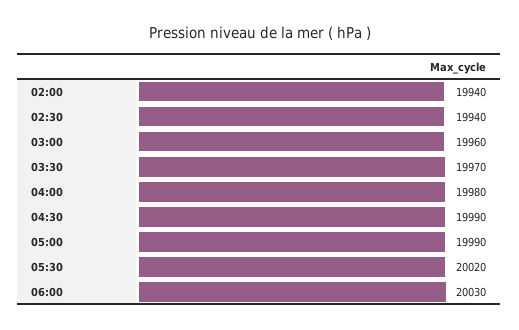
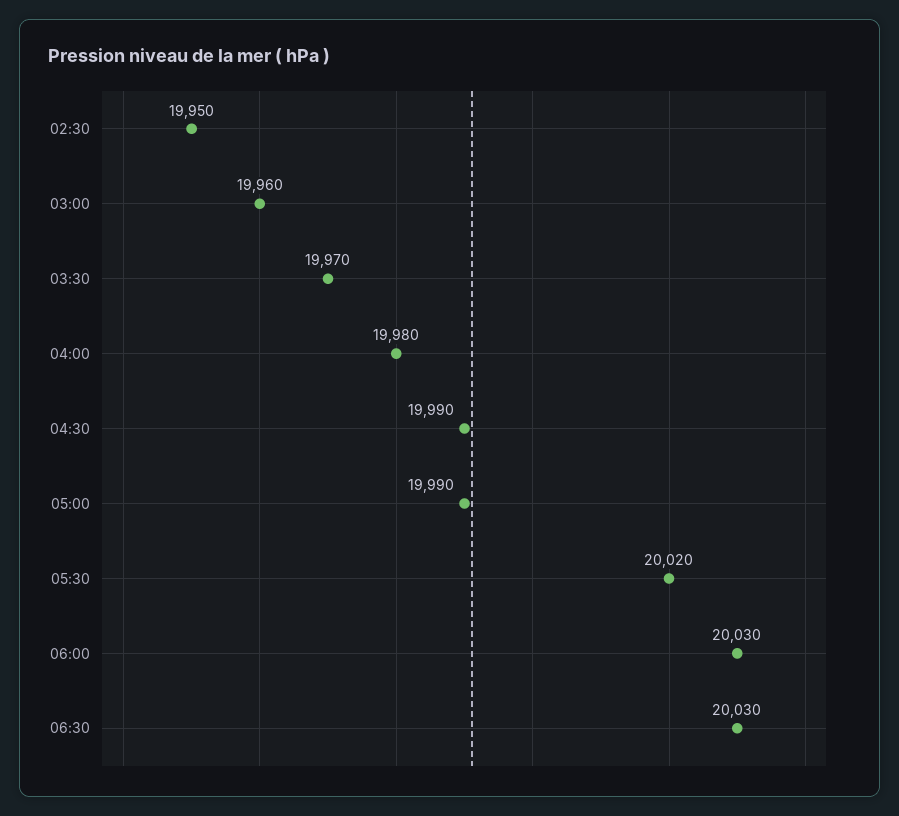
02:00: 19940 -> none
02:30: 19940 -> 19950
06:30: none -> 20030

